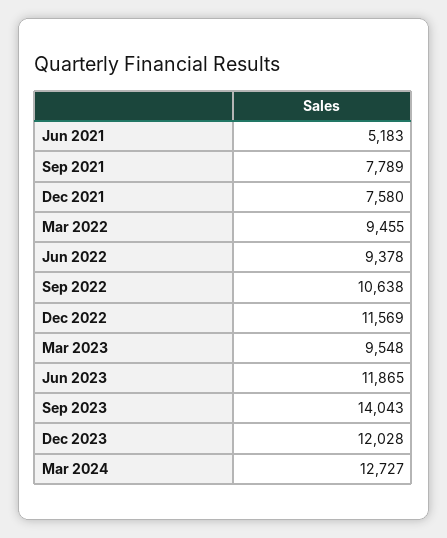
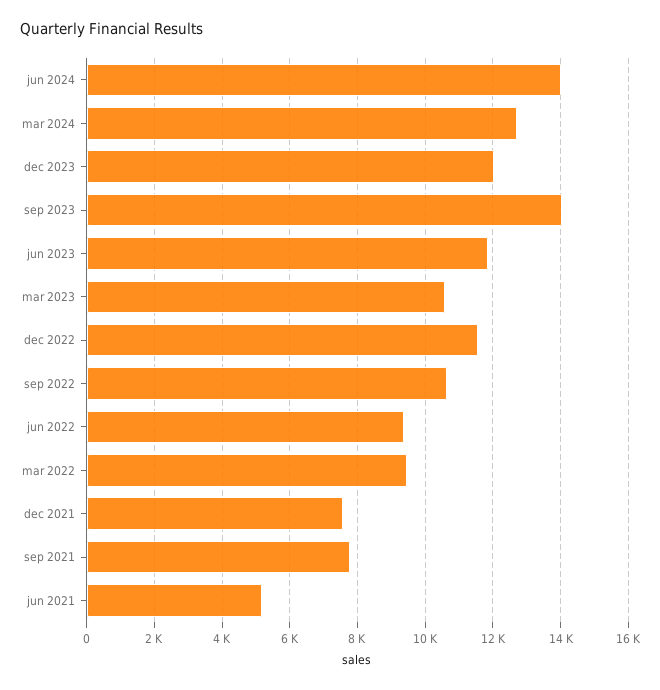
Mar 2023: 9548 -> 10600
jun 2024: none -> 14000

